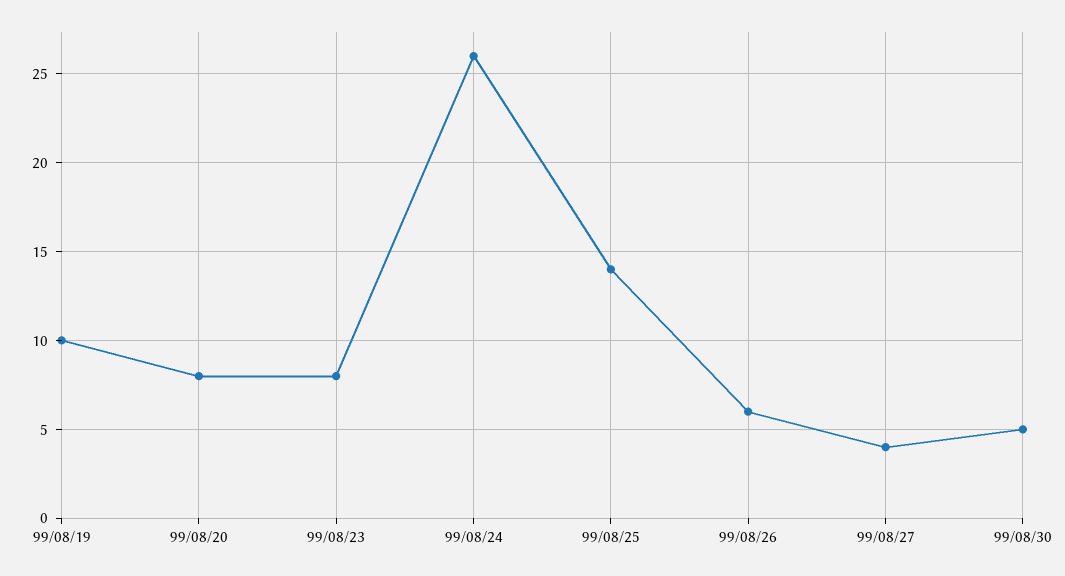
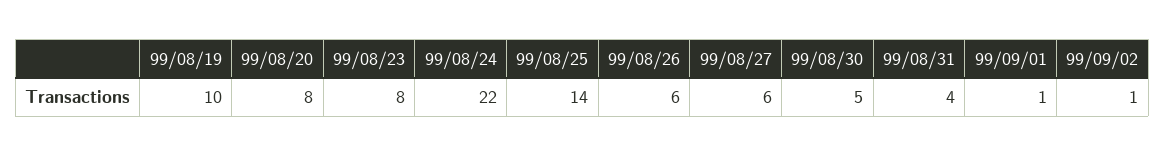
99/08/24: 26 -> 22
99/08/27: 4 -> 6
99/08/31: none -> 4
99/09/01: none -> 1
99/09/02: none -> 1

